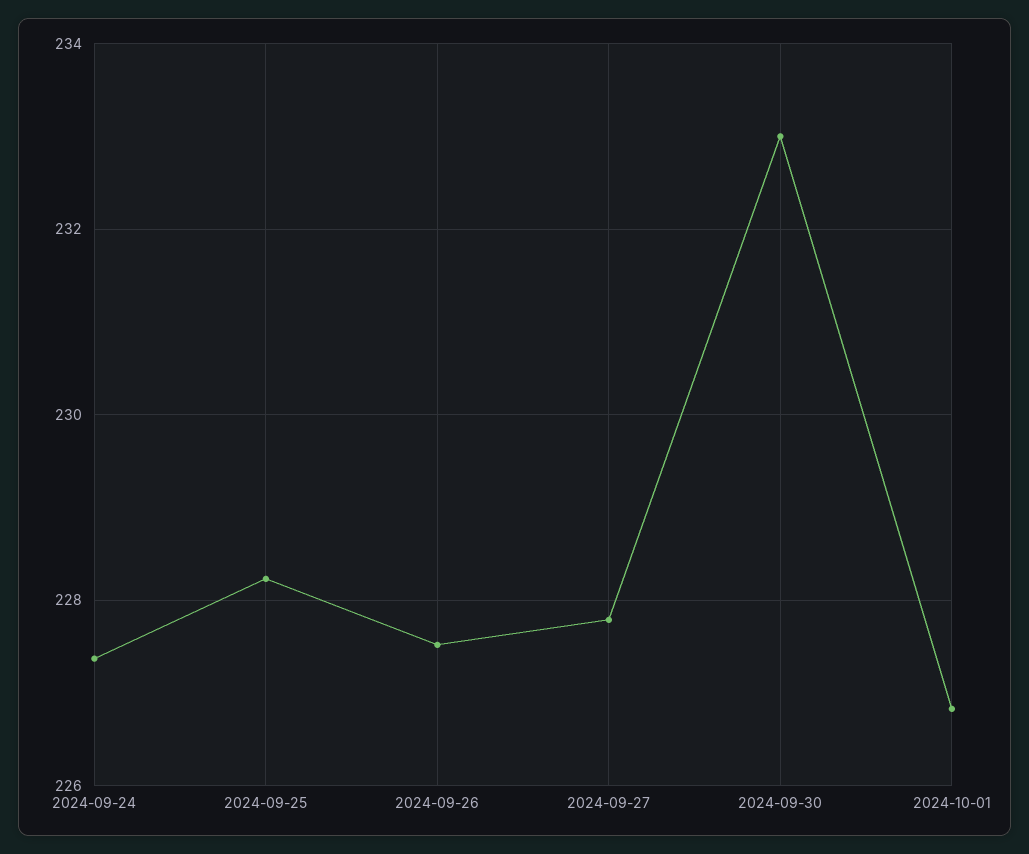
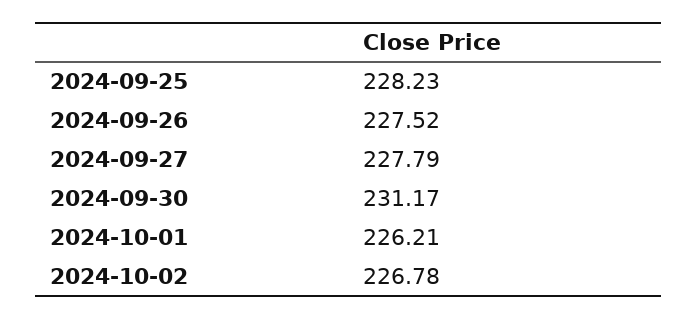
2024-09-24: 227.4 -> none
2024-09-30: 233 -> 231.17
2024-10-01: 226.8 -> 226.21
2024-10-02: none -> 226.78

